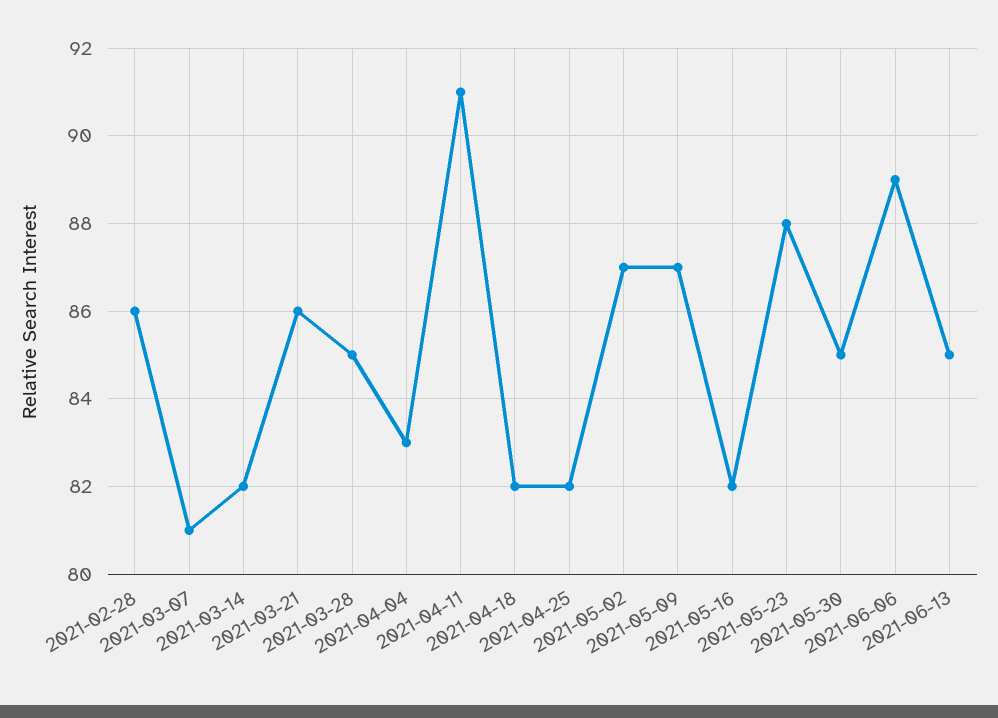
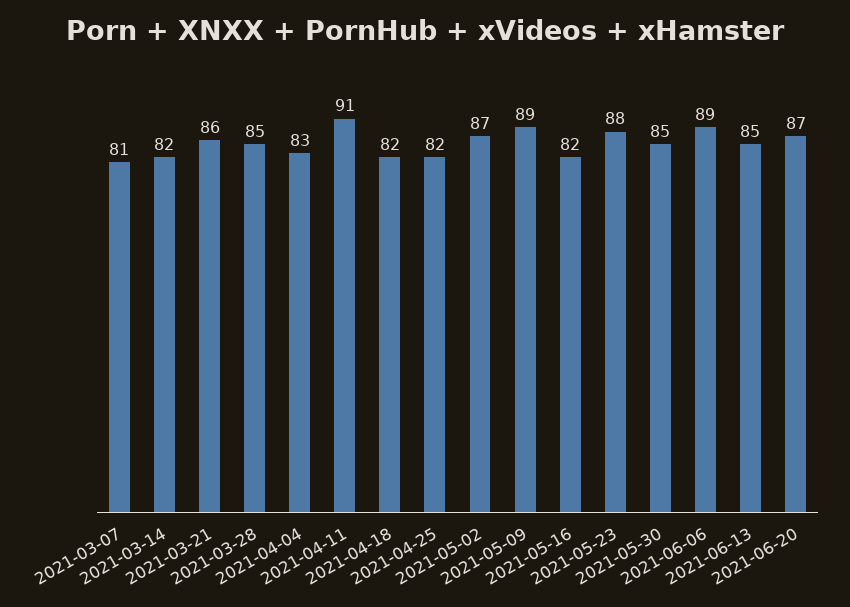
2021-02-28: 86 -> none
2021-05-09: 87 -> 89
2021-06-20: none -> 87

